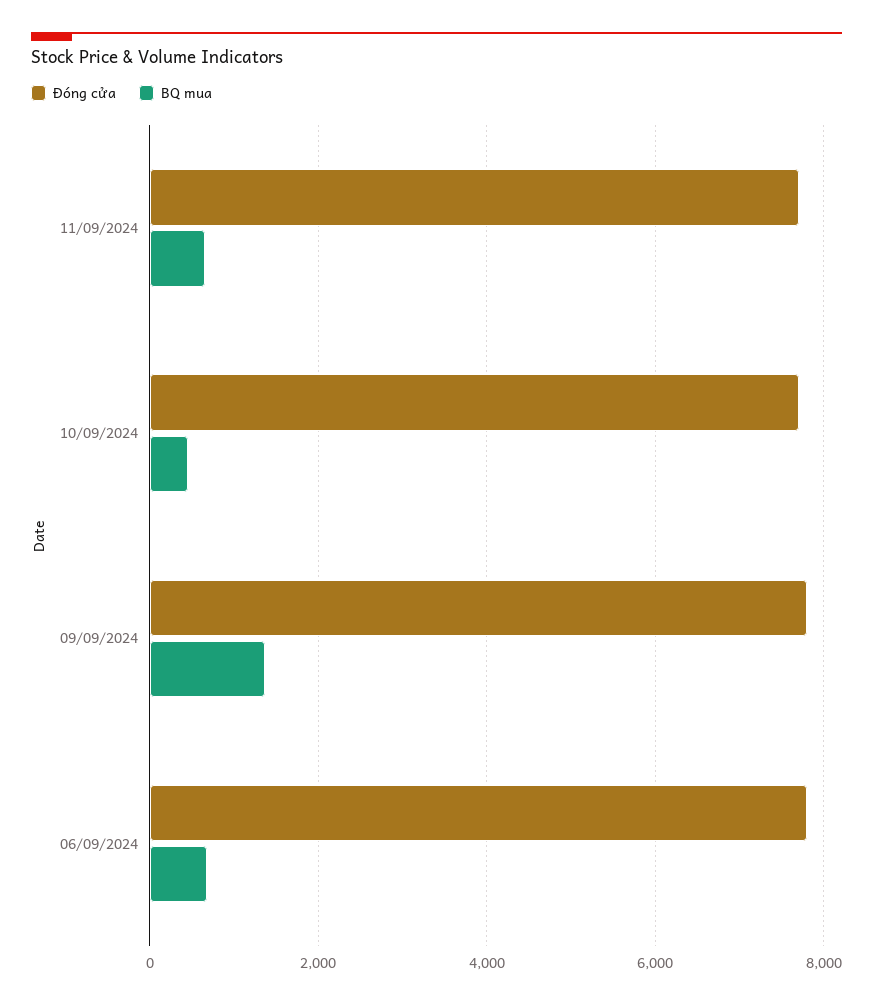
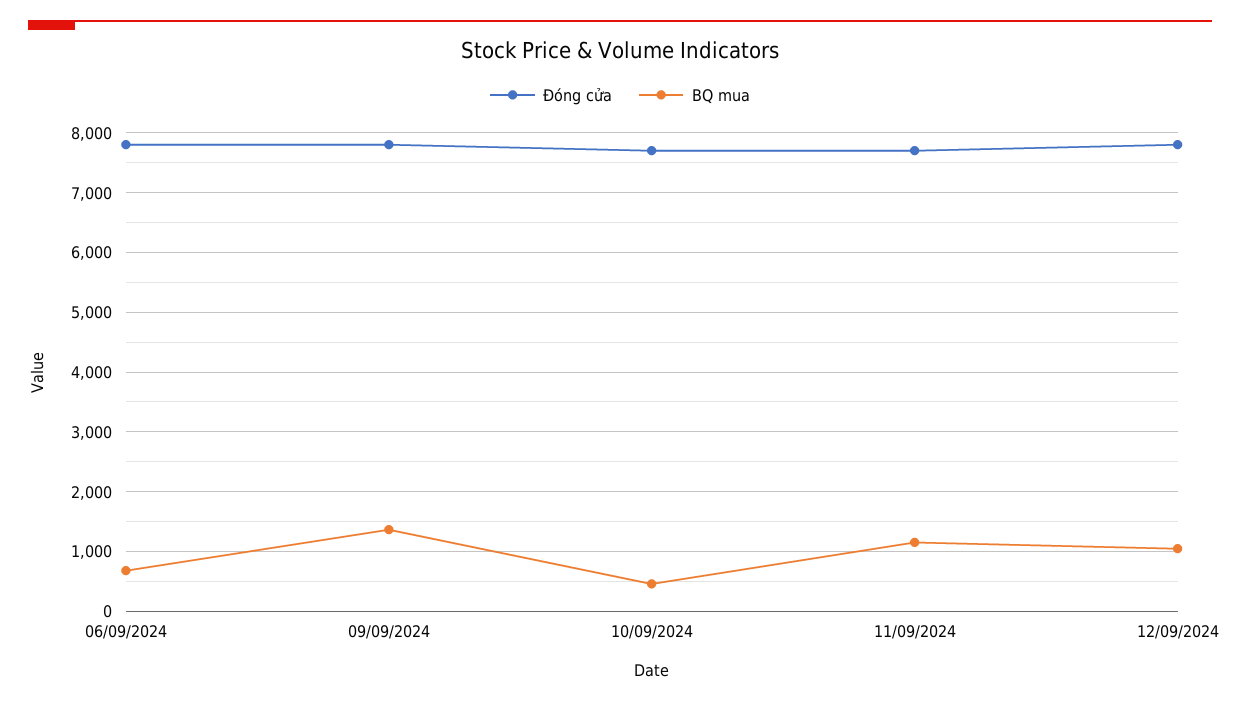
BQ mua, 11/09/2024: 600 -> 1200
Đóng cửa, 12/09/2024: none -> 7800
BQ mua, 12/09/2024: none -> 1000

